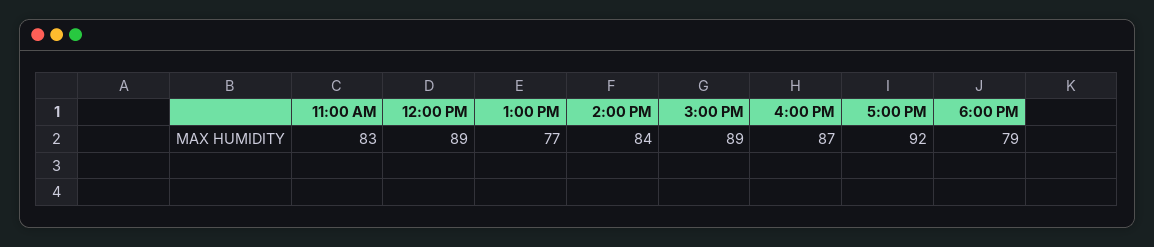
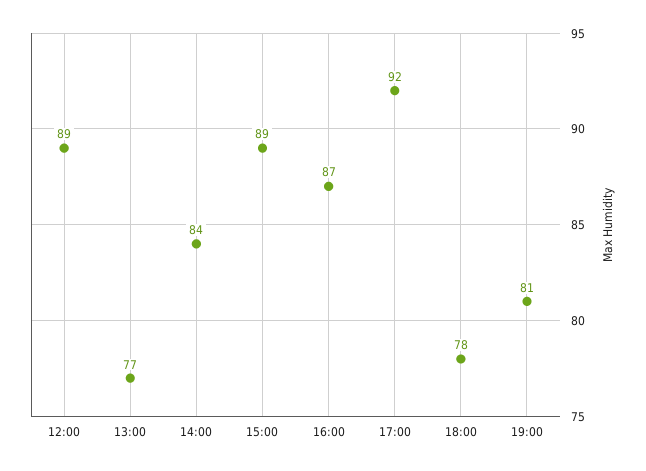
11:00 AM: 83 -> none
6:00 PM: 79 -> 78
19:00: none -> 81

